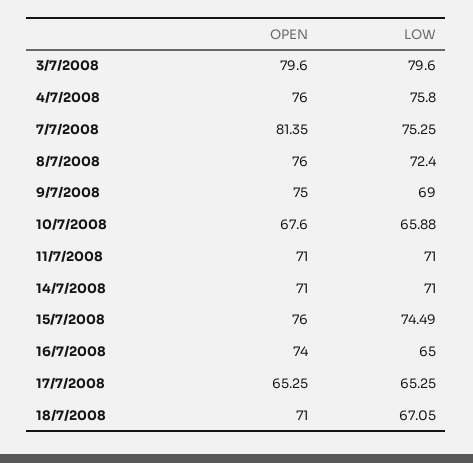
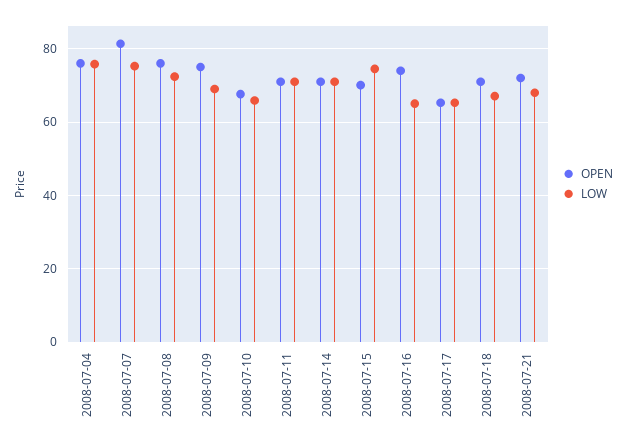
OPEN, 3/7/2008: 79.6 -> none
LOW, 3/7/2008: 79.6 -> none
OPEN, 15/7/2008: 76 -> 70
OPEN, 2008-07-21: none -> 72
LOW, 2008-07-21: none -> 68

